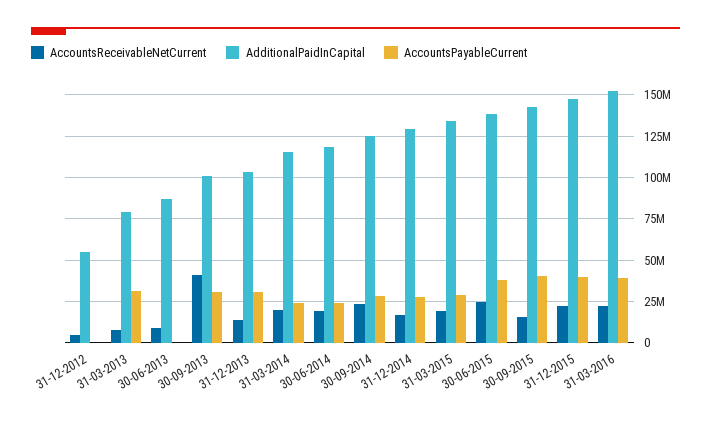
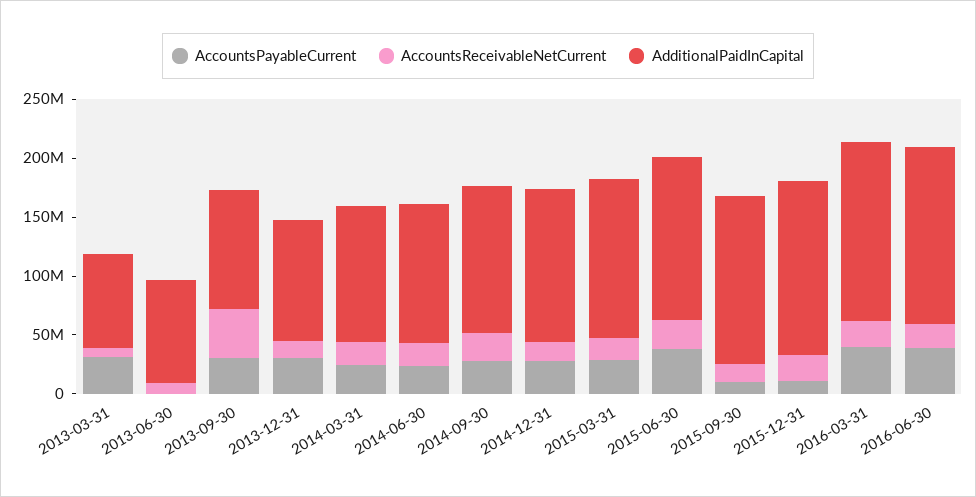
AccountsReceivableNetCurrent, 31-12-2012: 5000000 -> none
AdditionalPaidInCapital, 31-12-2012: 55000000 -> none
AccountsPayableCurrent, 31-12-2012: 0 -> none
AccountsPayableCurrent, 30-09-2015: 40000000 -> 10000000
AccountsPayableCurrent, 31-12-2015: 40000000 -> 10000000
AccountsPayableCurrent, 2016-06-30: none -> 40000000
AccountsReceivableNetCurrent, 2016-06-30: none -> 20000000
AdditionalPaidInCapital, 2016-06-30: none -> 150000000

